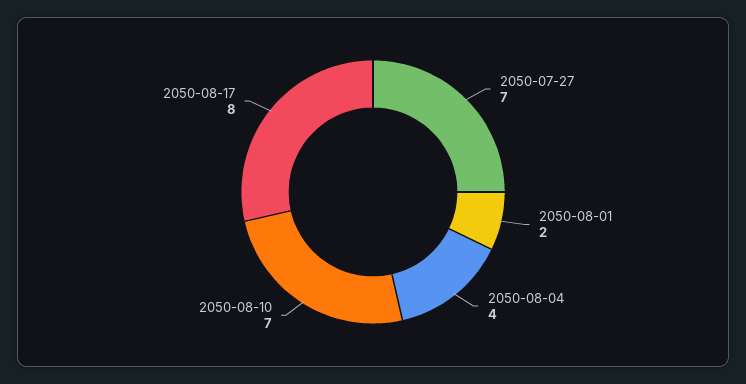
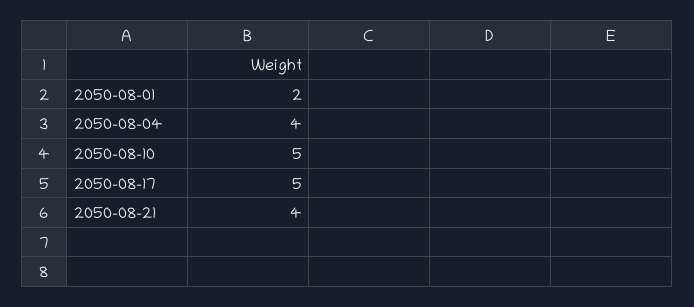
2050-07-27: 7 -> none
2050-08-10: 7 -> 5
2050-08-17: 8 -> 5
2050-08-21: none -> 4

